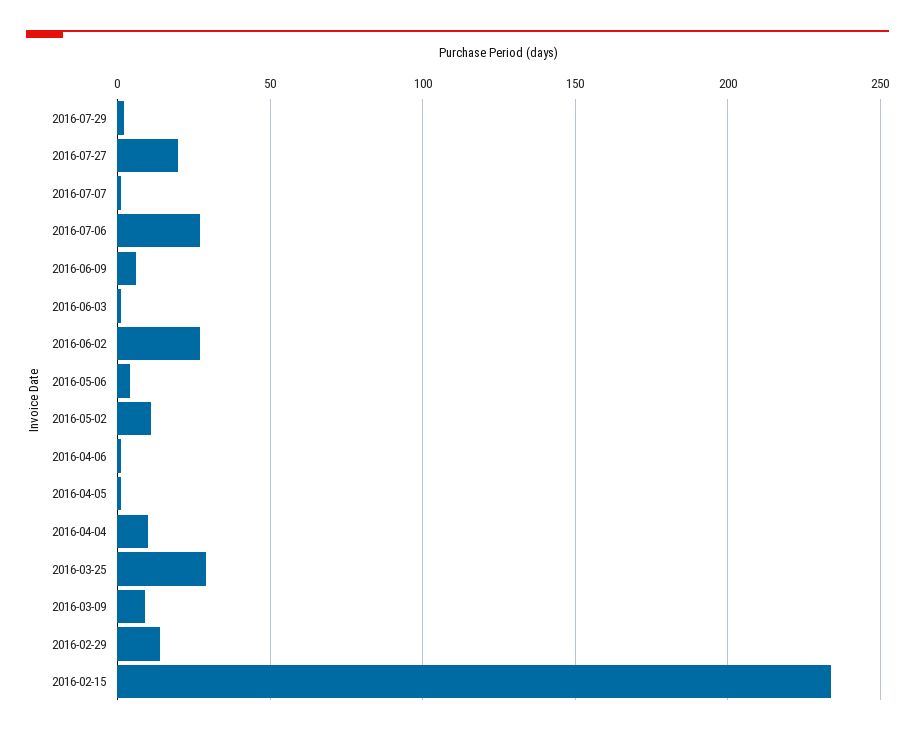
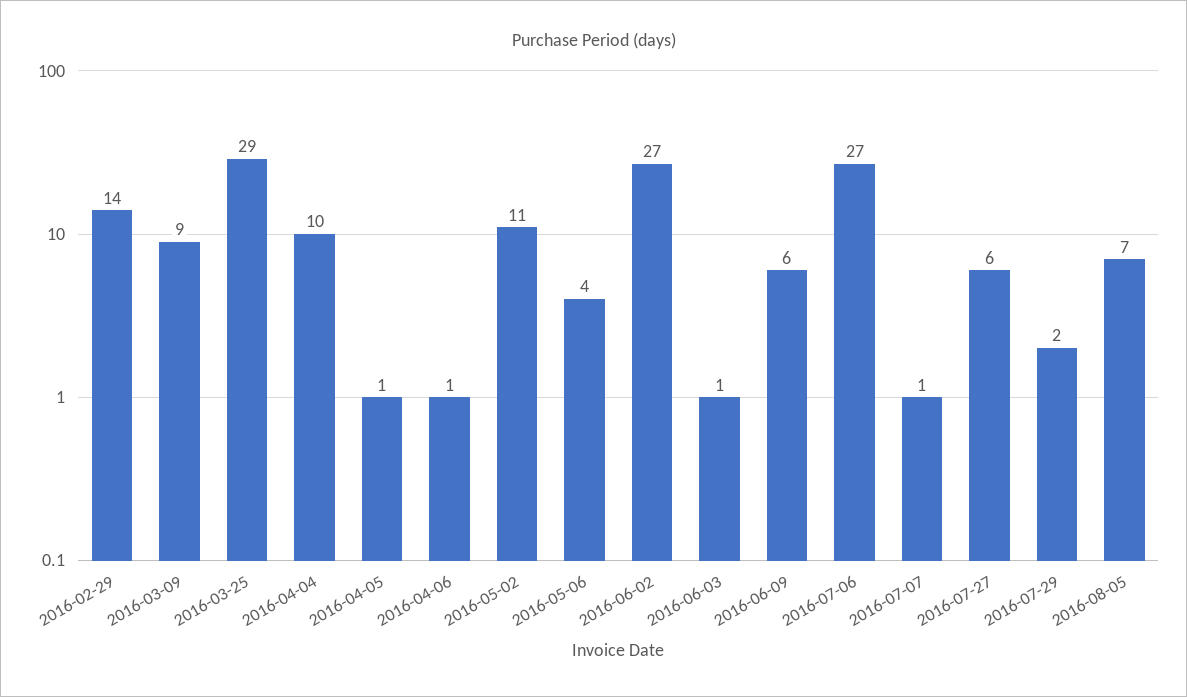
2016-07-27: 20 -> 6
2016-02-15: 235 -> none
2016-08-05: none -> 7

